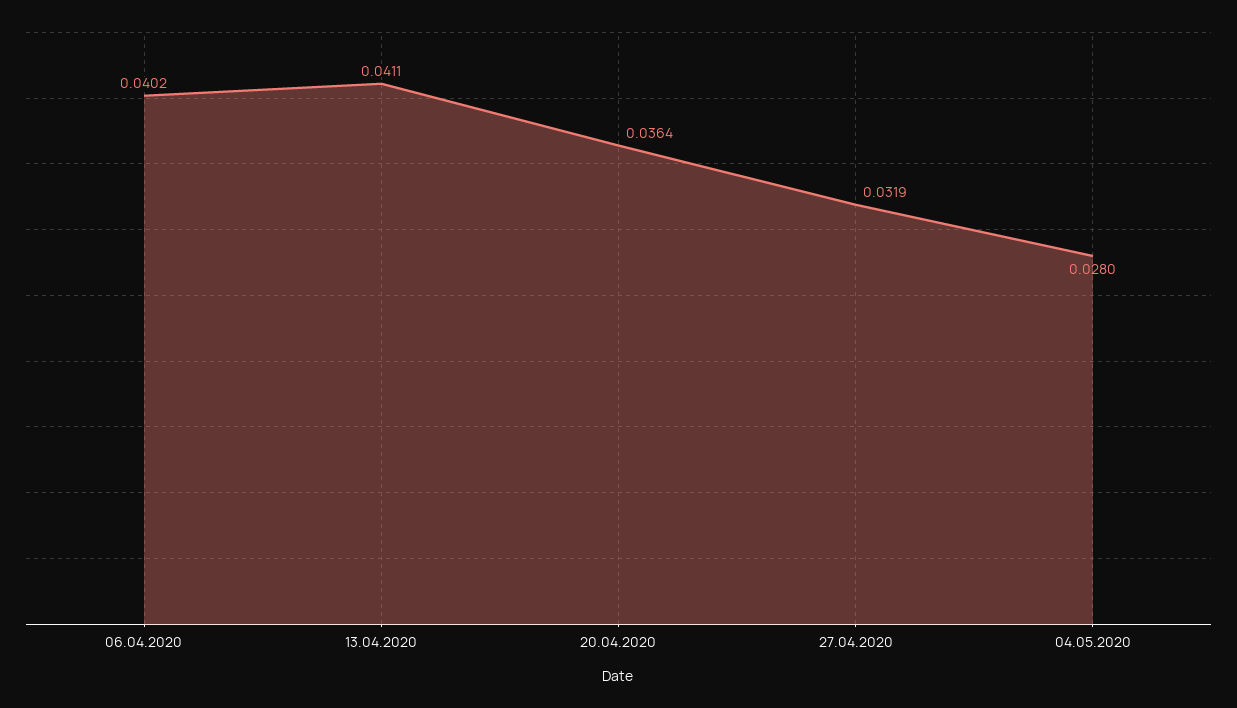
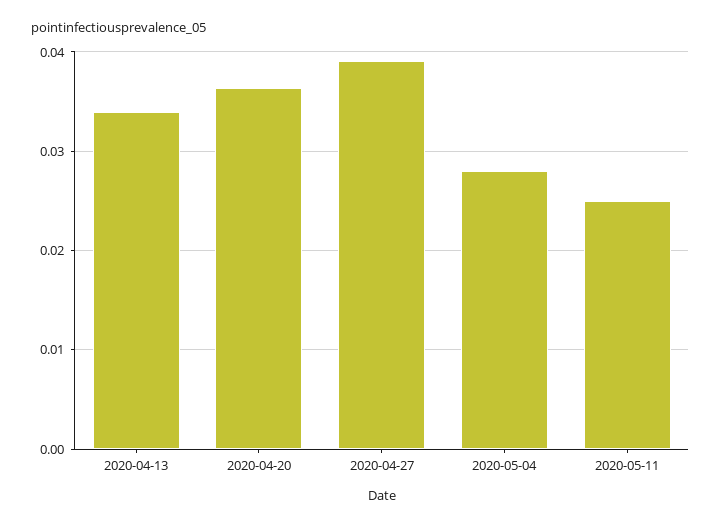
06.04.2020: 0.0402 -> none
13.04.2020: 0.0411 -> 0.034
27.04.2020: 0.0319 -> 0.039
2020-05-11: none -> 0.025

